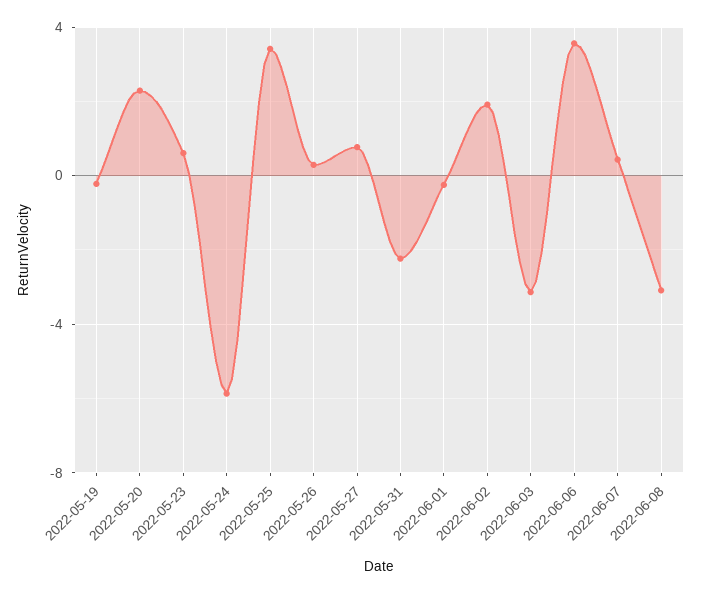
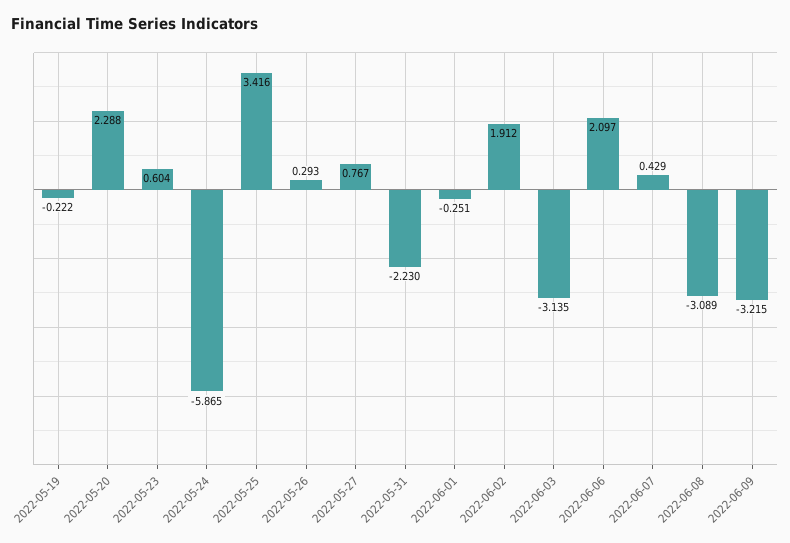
2022-06-06: 3.5 -> 2.097
2022-06-09: none -> -3.215

